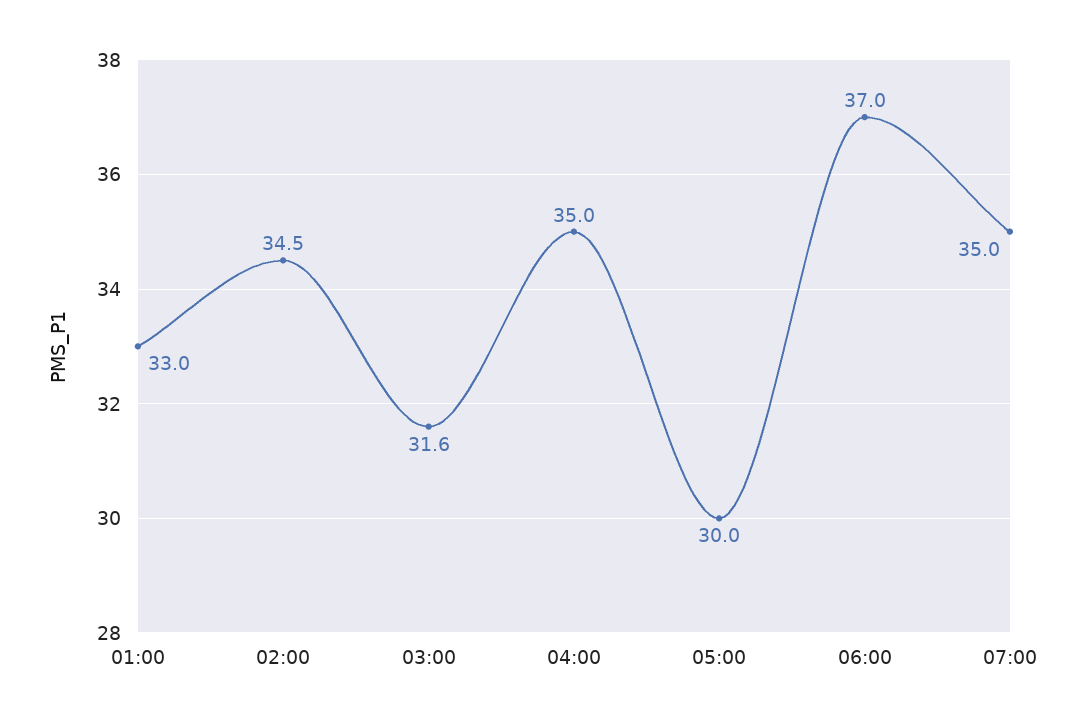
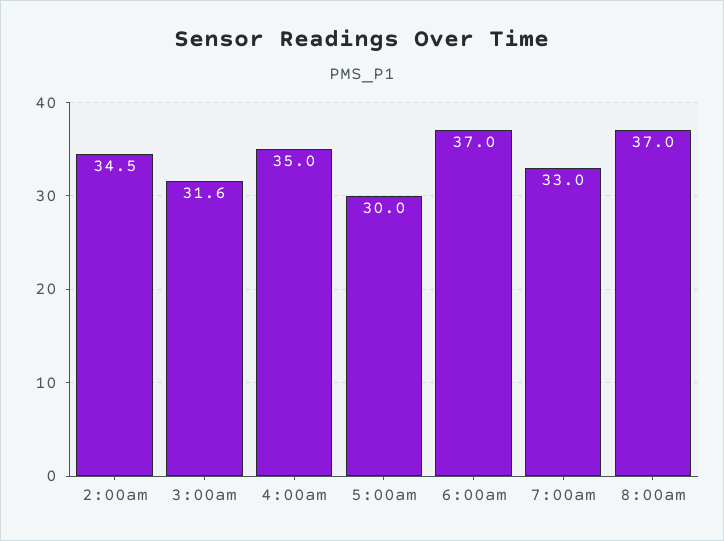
01:00: 33 -> none
07:00: 35 -> 33
8:00am: none -> 37

